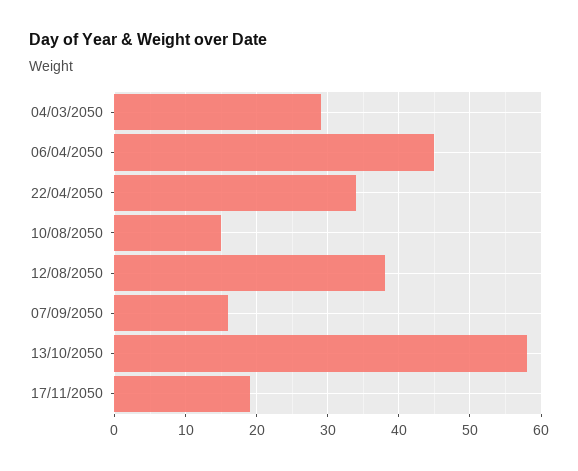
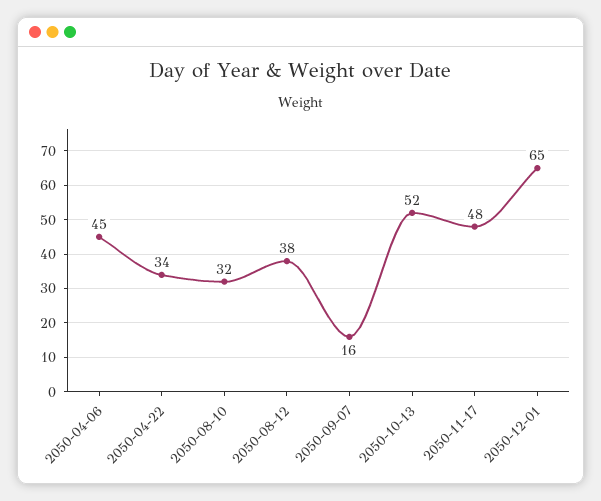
04/03/2050: 29 -> none
10/08/2050: 15 -> 32
13/10/2050: 58 -> 52
17/11/2050: 19 -> 48
2050-12-01: none -> 65

